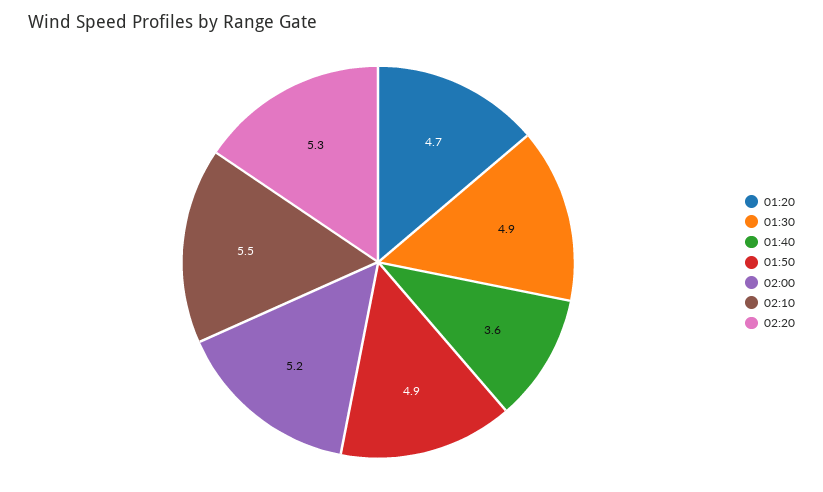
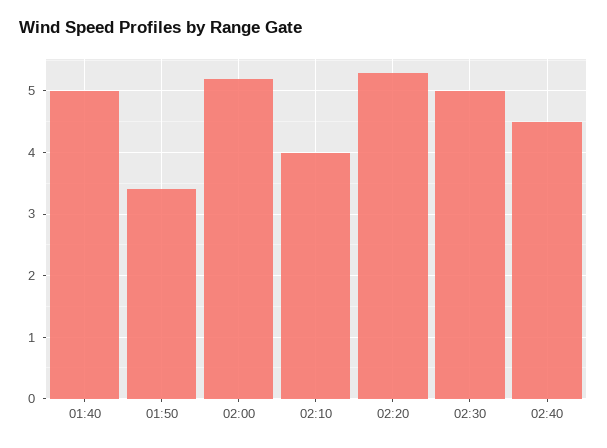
01:20: 4.7 -> none
01:30: 4.9 -> none
01:40: 3.6 -> 5
01:50: 4.9 -> 3.4
02:10: 5.5 -> 4
02:30: none -> 5
02:40: none -> 4.5

